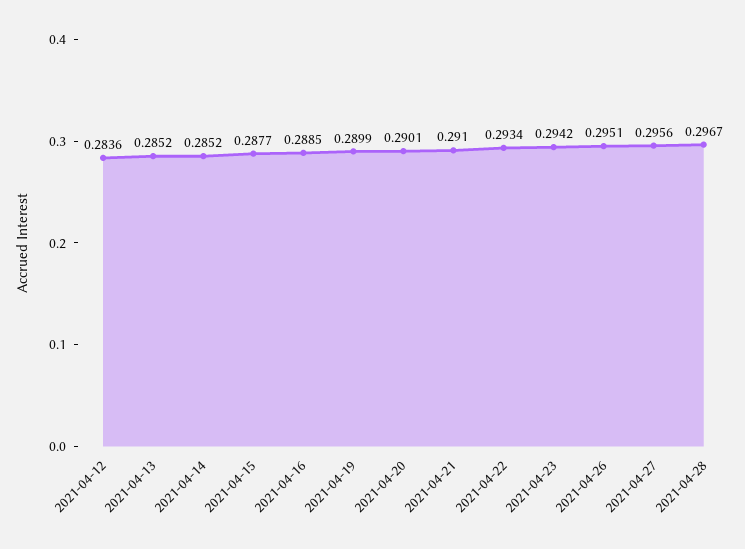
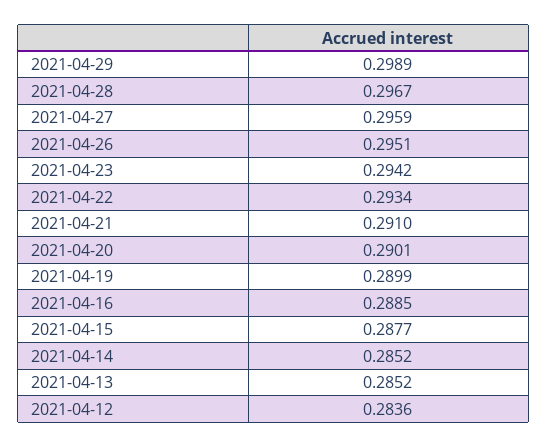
2021-04-27: 0.2956 -> 0.2959
2021-04-29: none -> 0.2989

